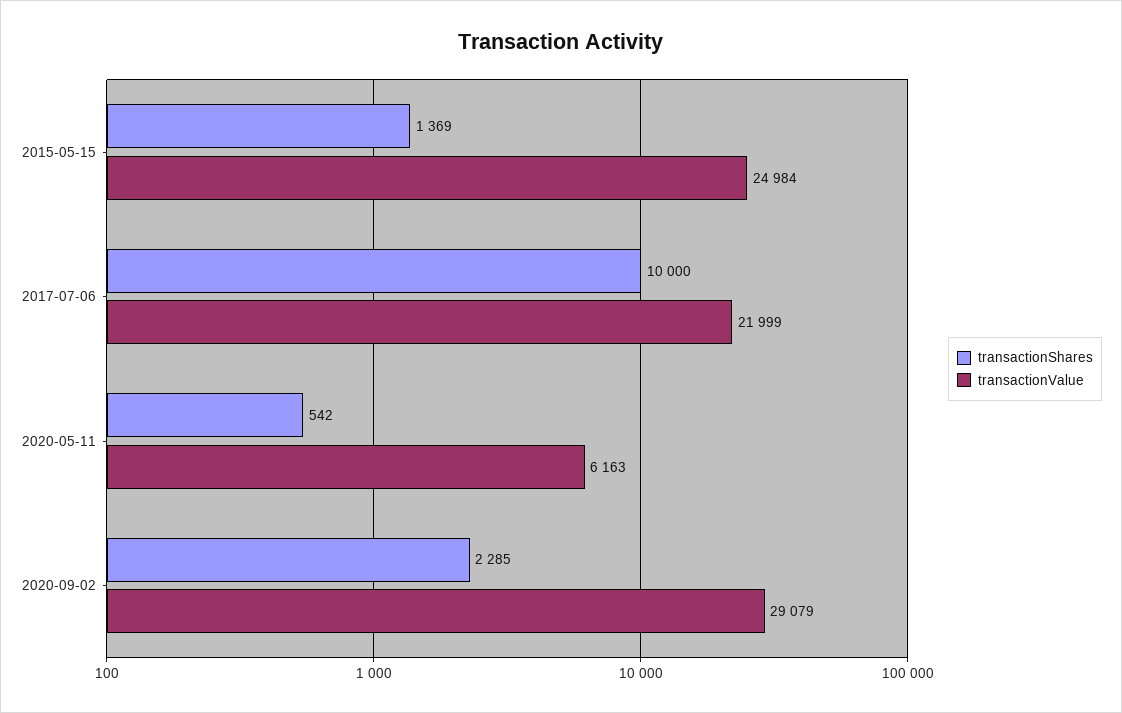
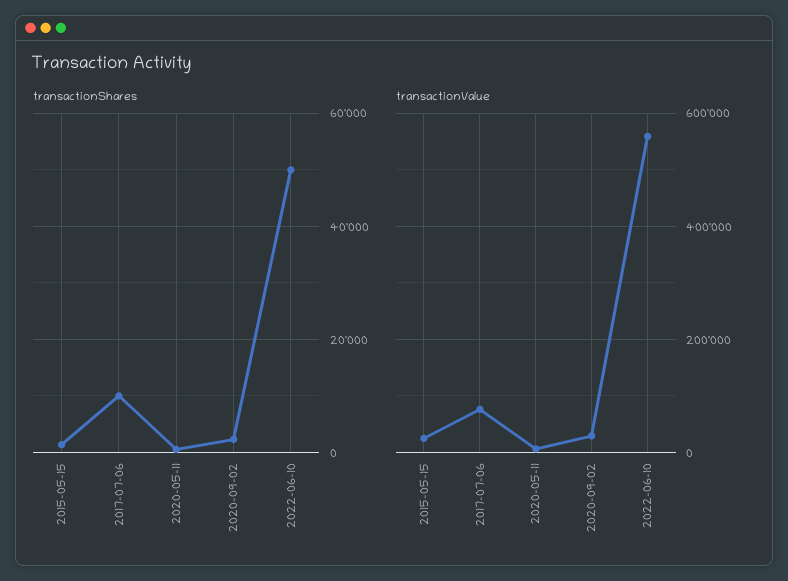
transactionValue, 2017-07-06: 21999 -> 80000
transactionShares, 2022-06-10: none -> 50000
transactionValue, 2022-06-10: none -> 560000

